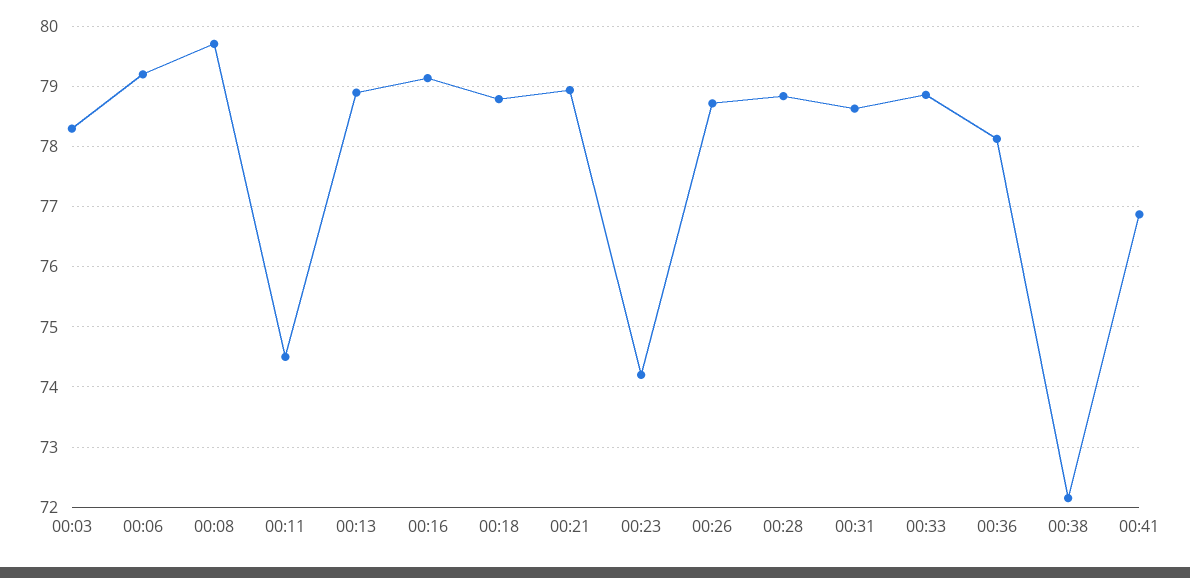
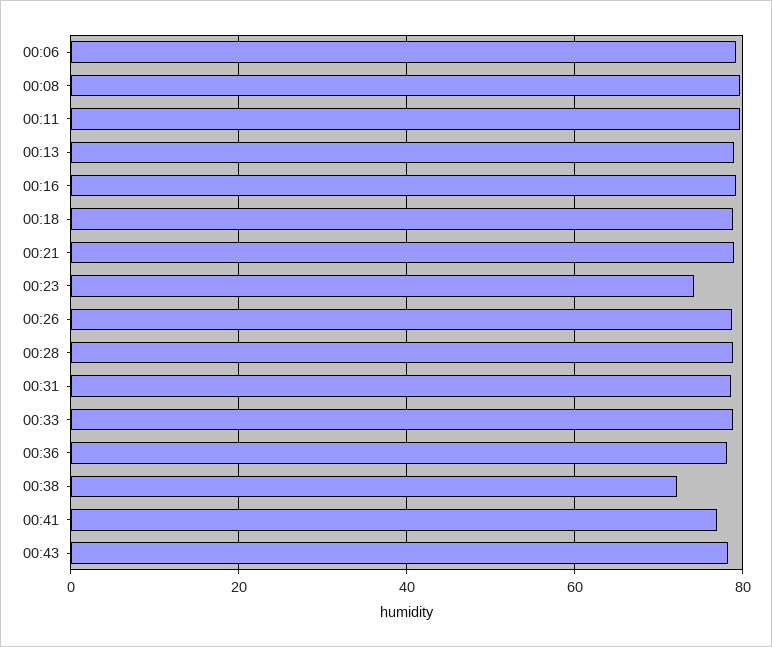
00:03: 78.3 -> none
00:11: 74.5 -> 80
00:43: none -> 78

